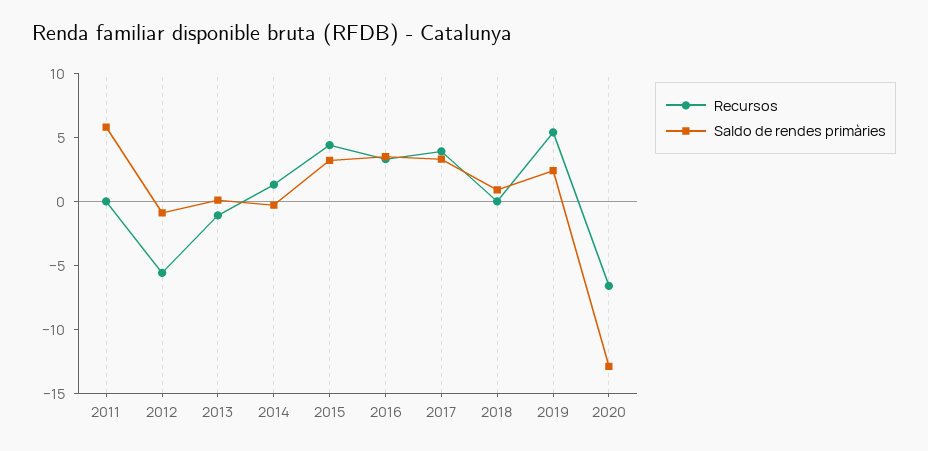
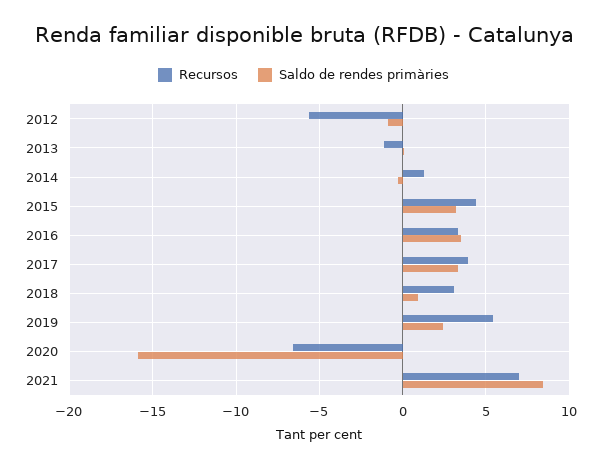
Recursos, 2011: 0 -> none
Saldo de rendes primàries, 2011: 6 -> none
Recursos, 2018: 0 -> 3
Saldo de rendes primàries, 2020: -13 -> -16
Recursos, 2021: none -> 7
Saldo de rendes primàries, 2021: none -> 8.5

